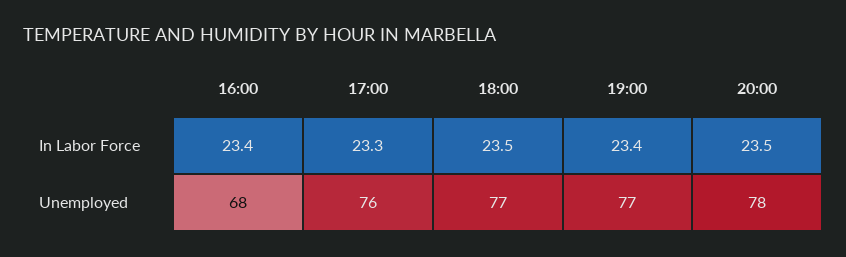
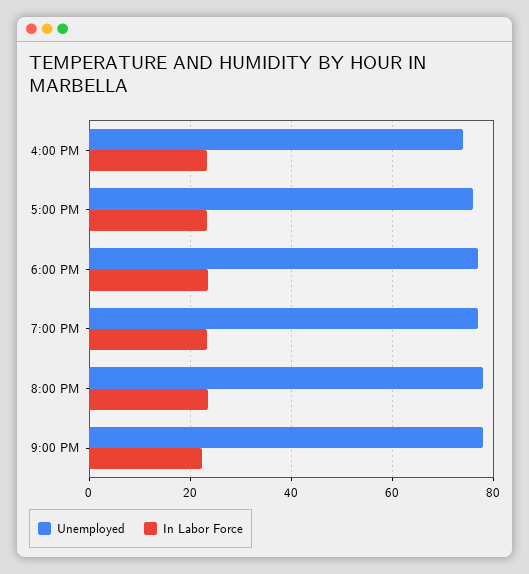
Unemployed, 16:00: 68 -> 74
Unemployed, 9:00 PM: none -> 78
In Labor Force, 9:00 PM: none -> 22

